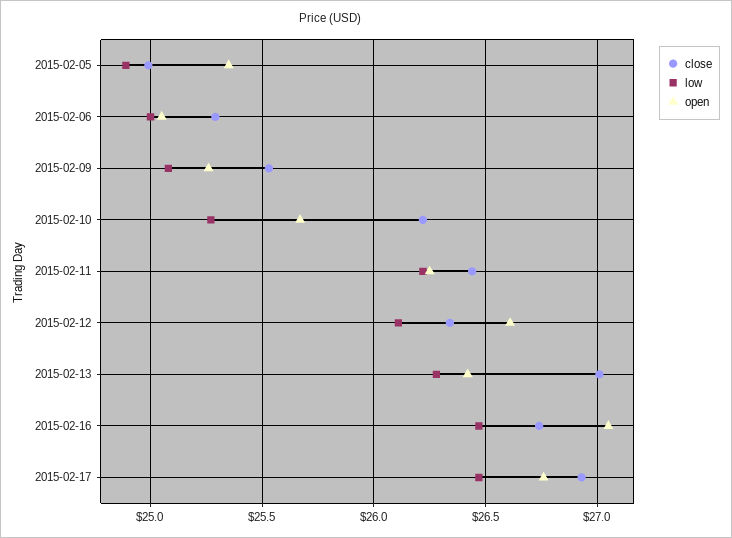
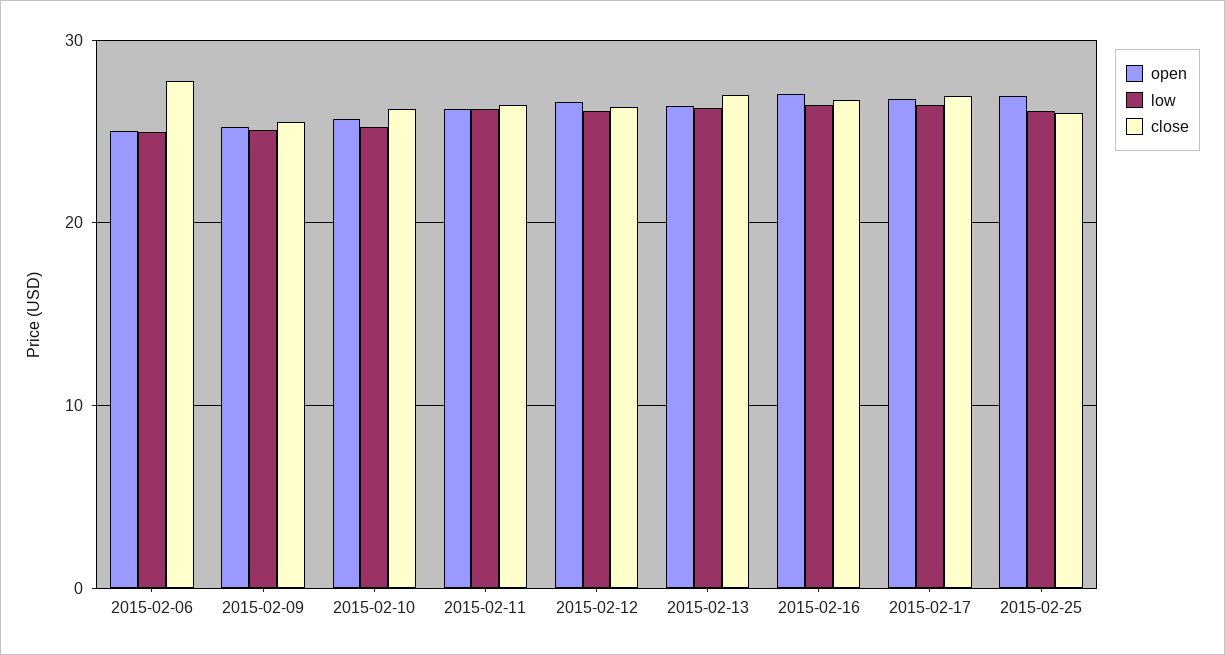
close, 2015-02-05: 25 -> none
low, 2015-02-05: 24.9 -> none
open, 2015-02-05: 25.35 -> none
close, 2015-02-06: 25.3 -> 28
open, 2015-02-25: none -> 27
low, 2015-02-25: none -> 26
close, 2015-02-25: none -> 26

